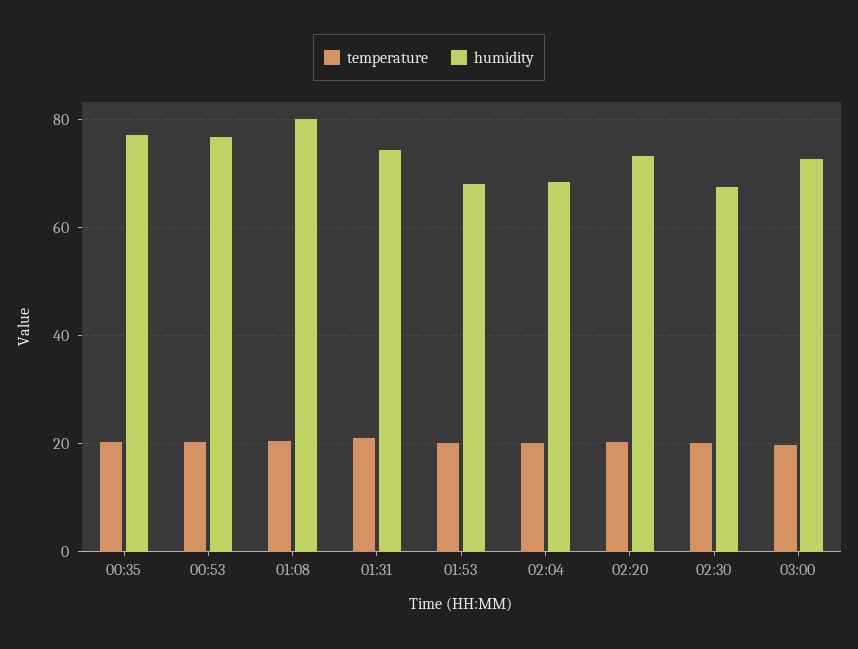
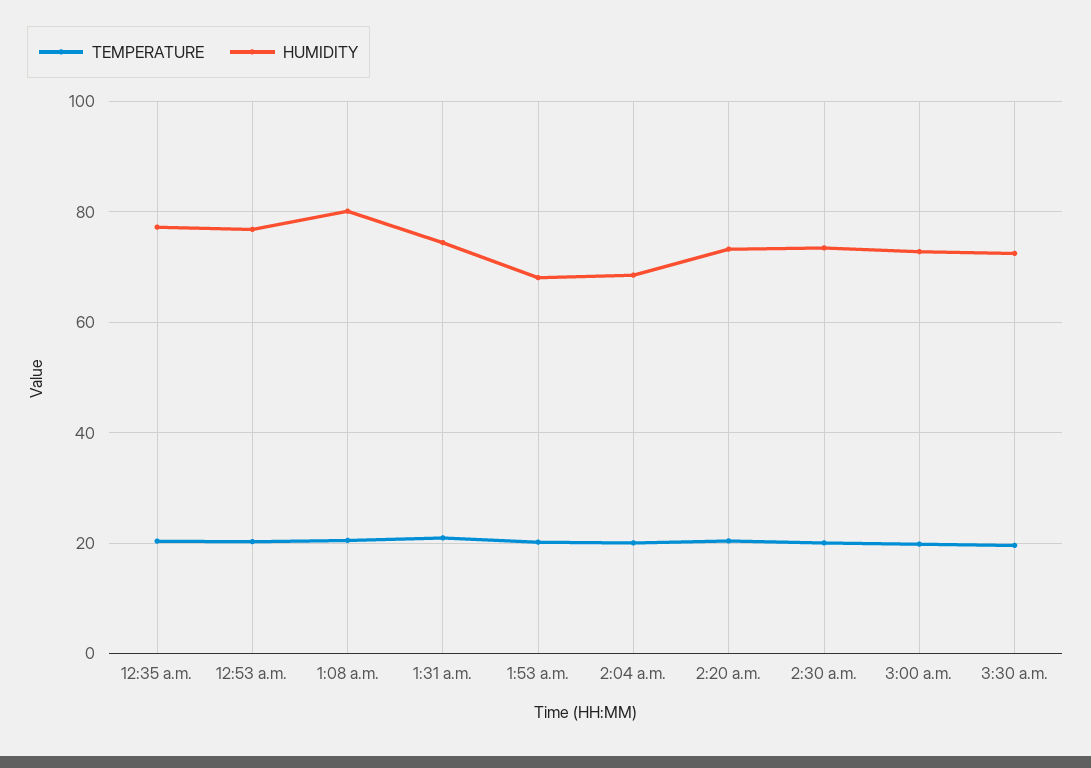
humidity, 02:30: 68 -> 74
temperature, 3:30 a.m.: none -> 20
humidity, 3:30 a.m.: none -> 72

